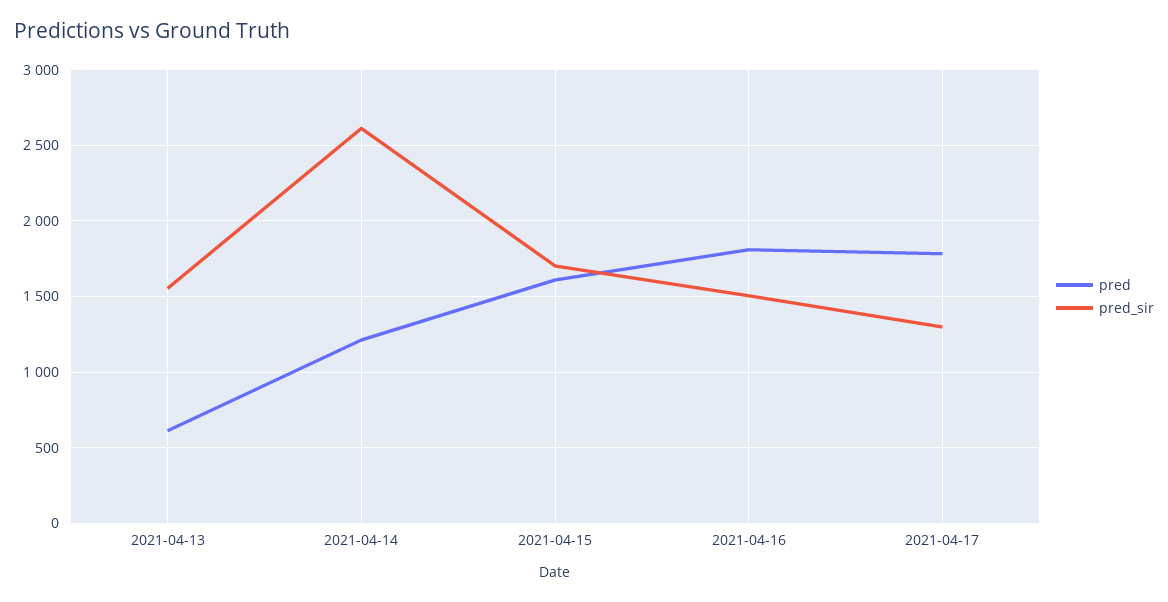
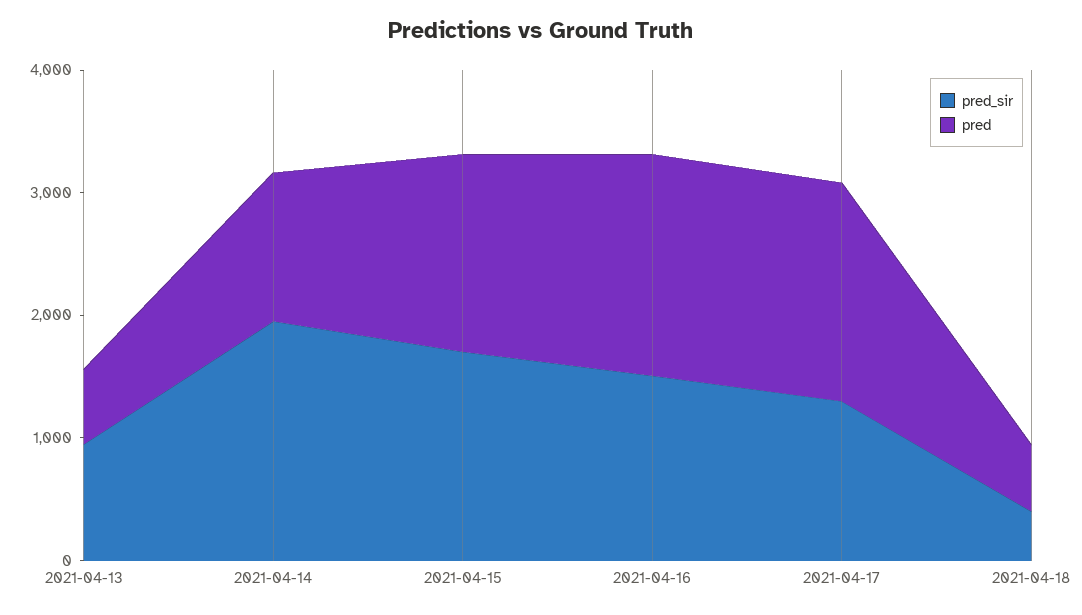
pred_sir, 2021-04-13: 1550 -> 1000
pred_sir, 2021-04-14: 2600 -> 2000
pred_sir, 2021-04-18: none -> 400
pred, 2021-04-18: none -> 600

